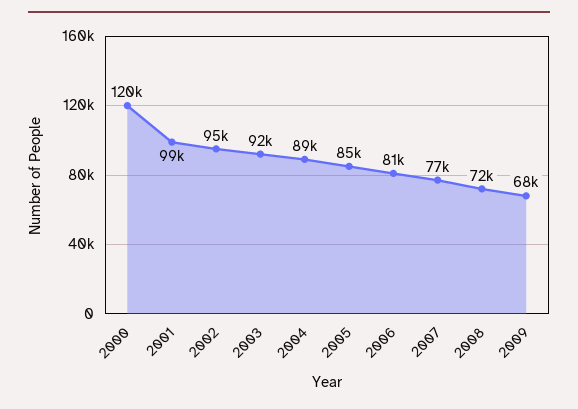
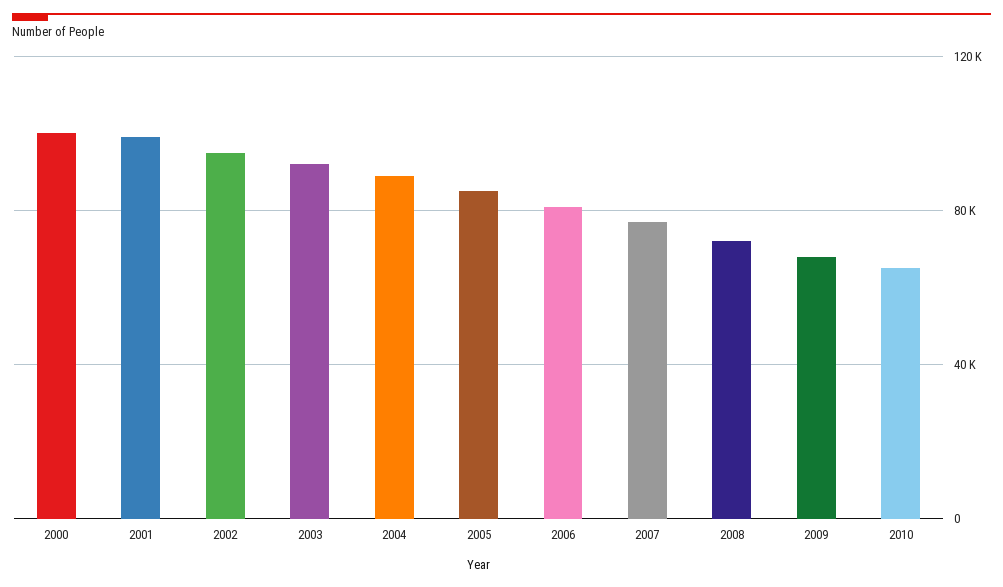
2000: 120000 -> 100000
2010: none -> 65000

